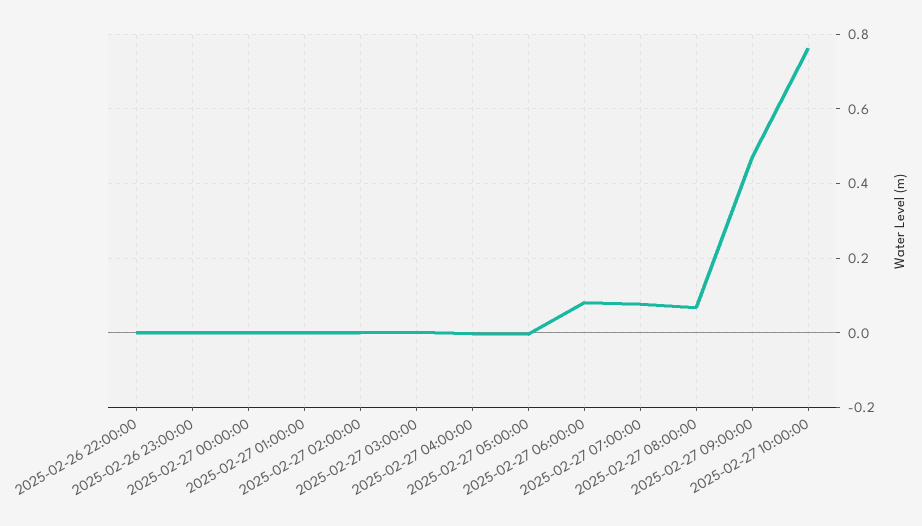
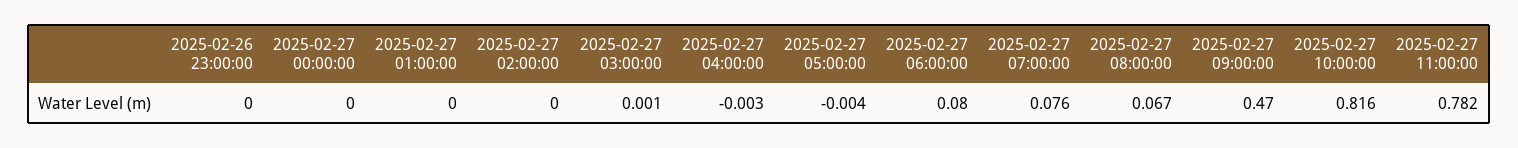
2025-02-26 22:00:00: 0 -> none
2025-02-27 10:00:00: 0.76 -> 0.816
2025-02-27 11:00:00: none -> 0.782

